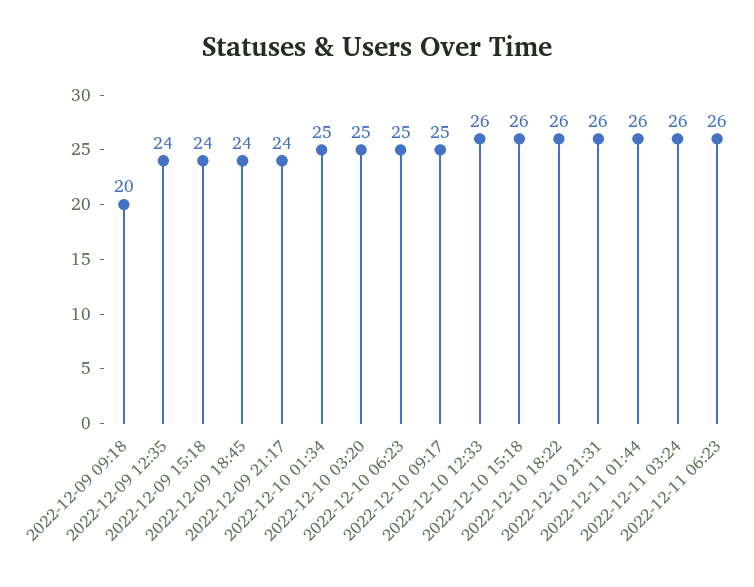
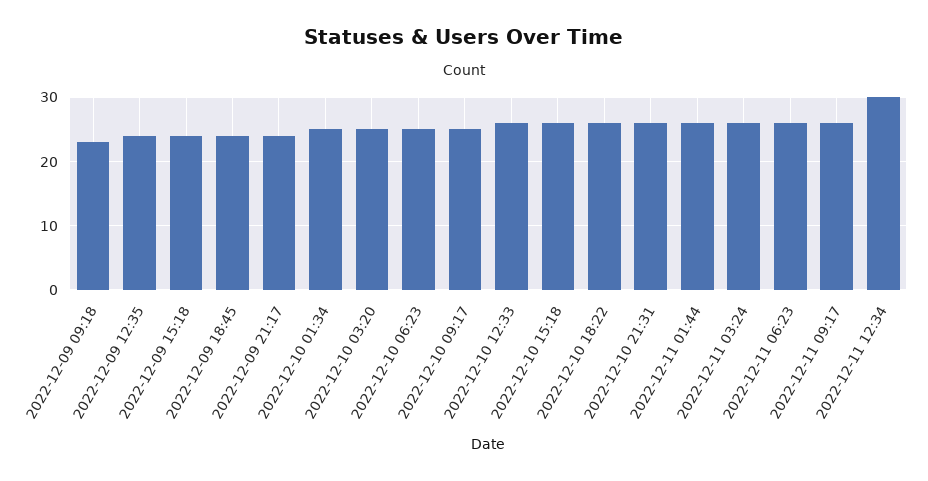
2022-12-09 09:18: 20 -> 23
2022-12-11 09:17: none -> 26
2022-12-11 12:34: none -> 30

